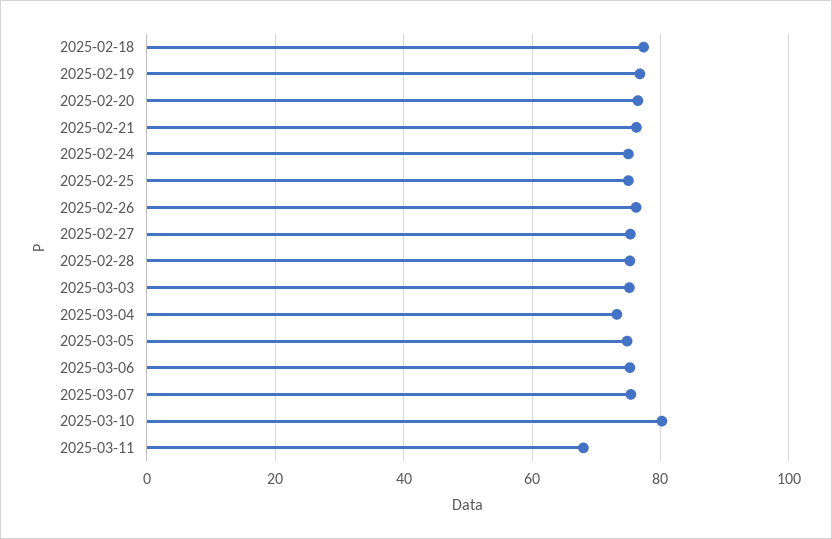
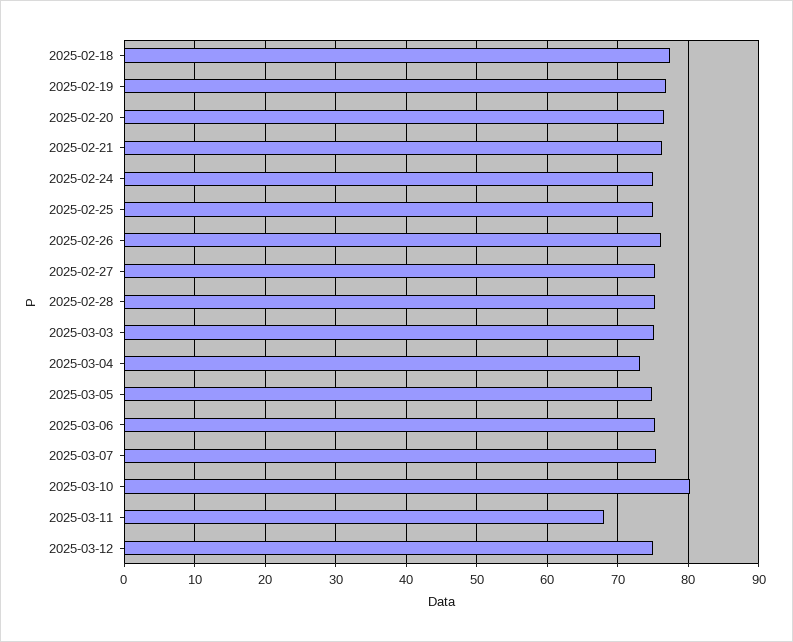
2025-03-12: none -> 75

